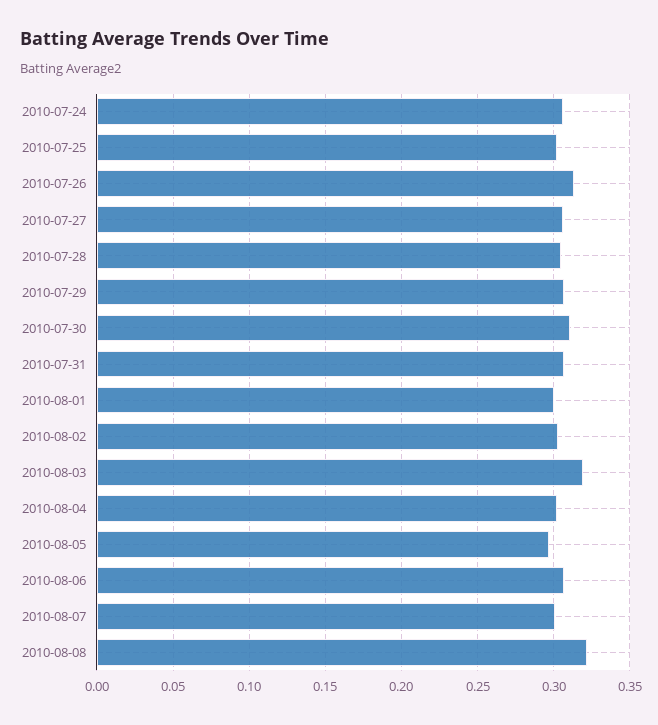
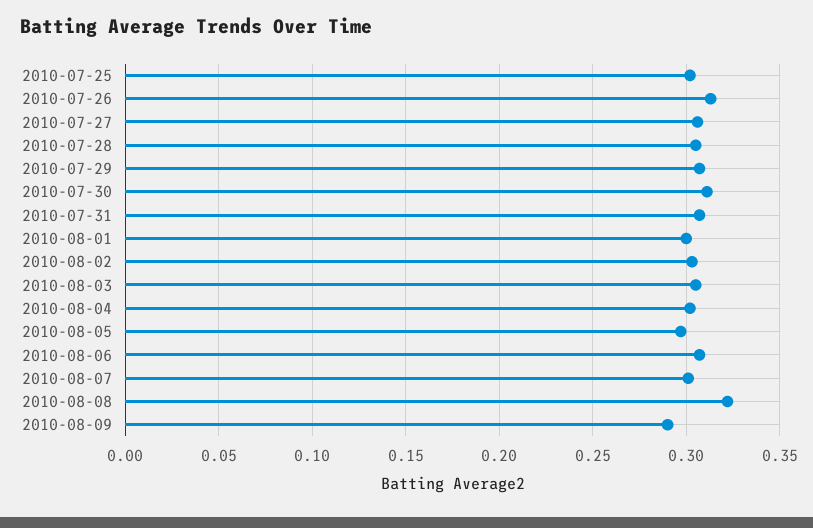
2010-07-24: 0.305 -> none
2010-08-03: 0.32 -> 0.305
2010-08-09: none -> 0.29

